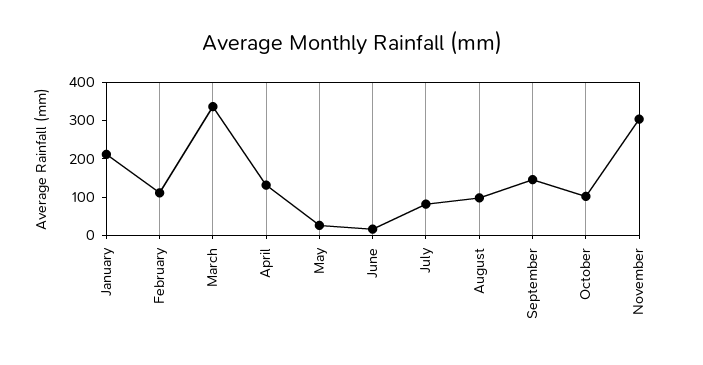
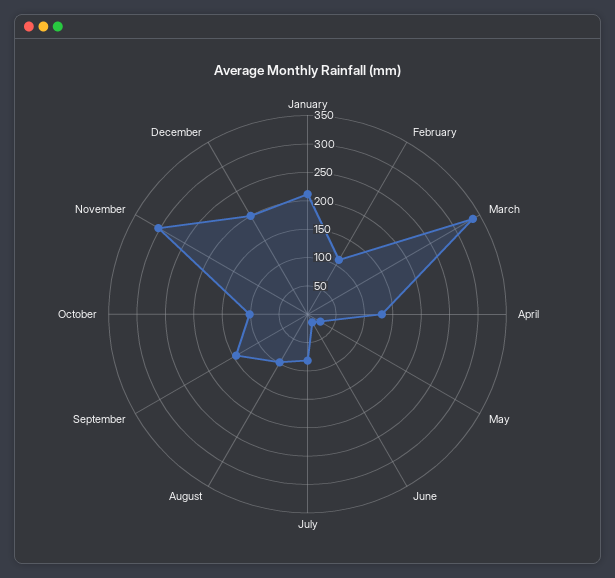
December: none -> 200

